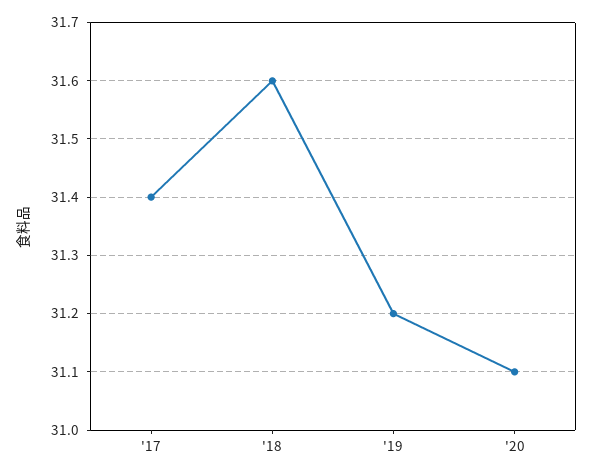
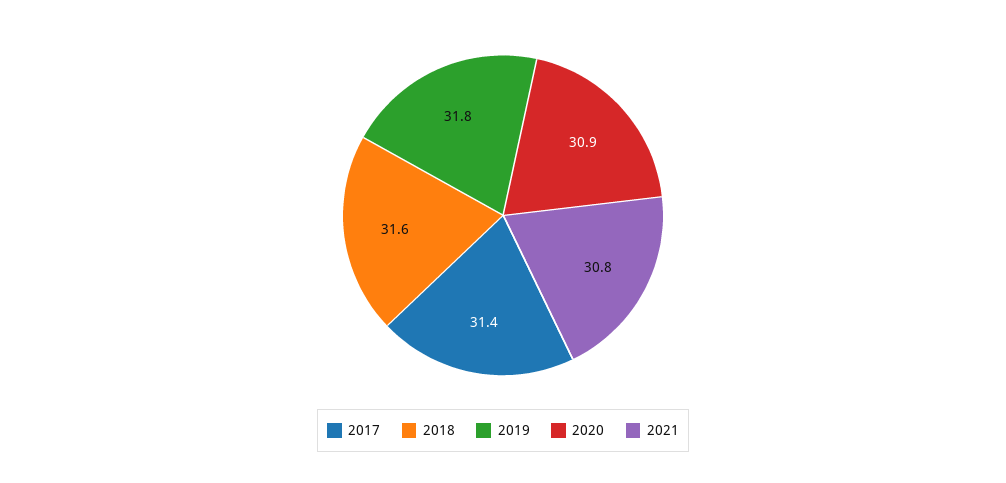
'19: 31.2 -> 31.8
'20: 31.1 -> 30.9
2021: none -> 30.8

